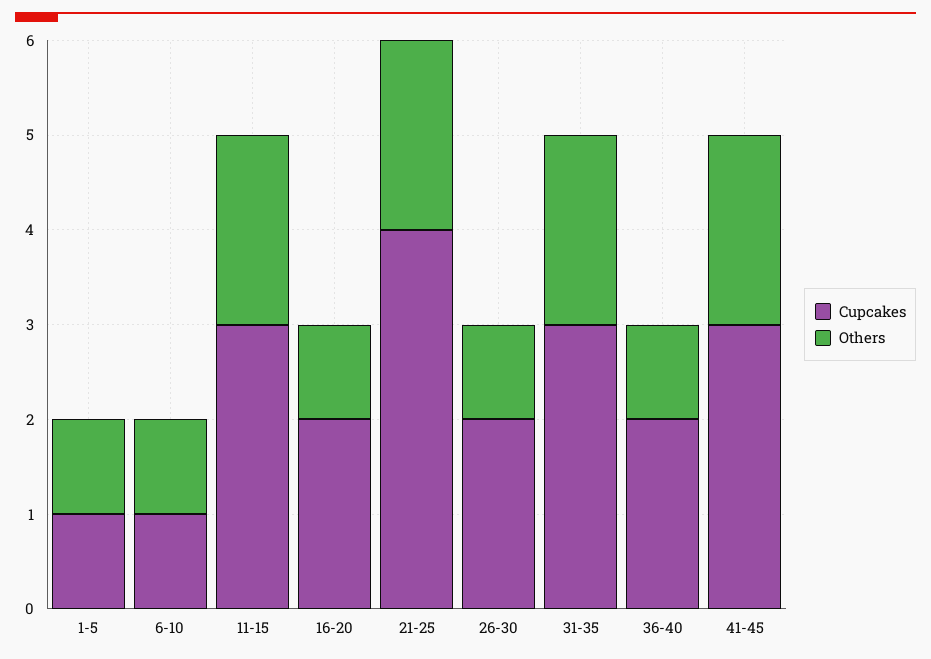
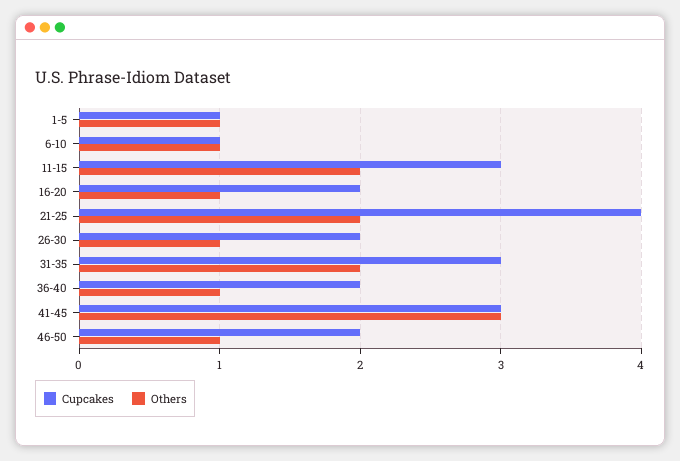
Others, 41-45: 2 -> 3
Cupcakes, 46-50: none -> 2
Others, 46-50: none -> 1

